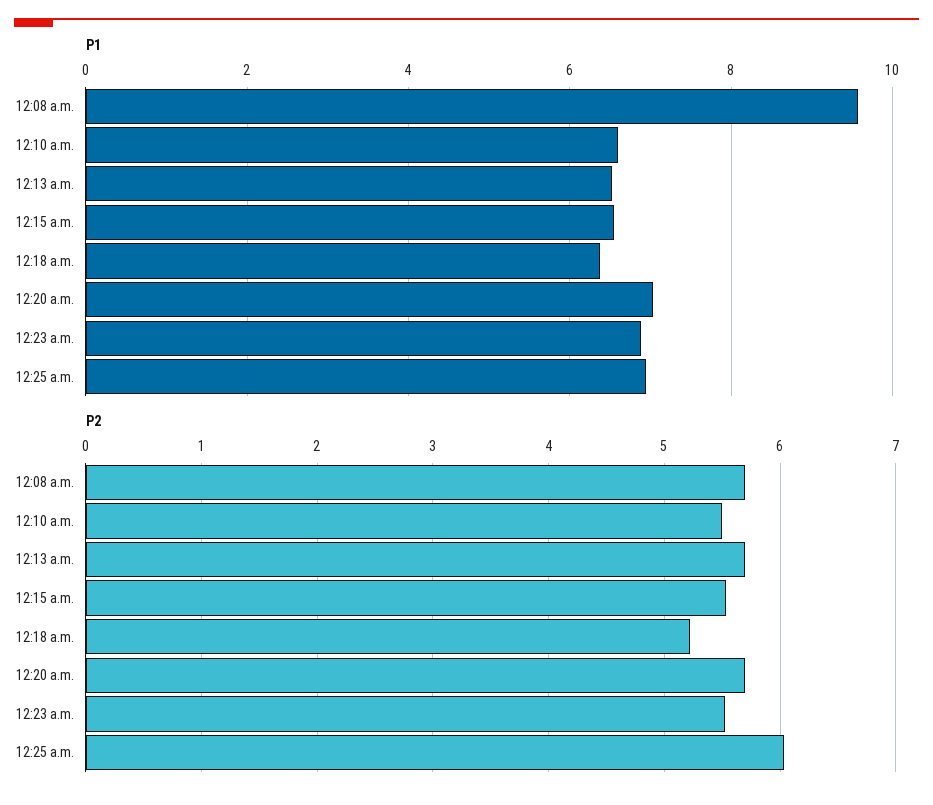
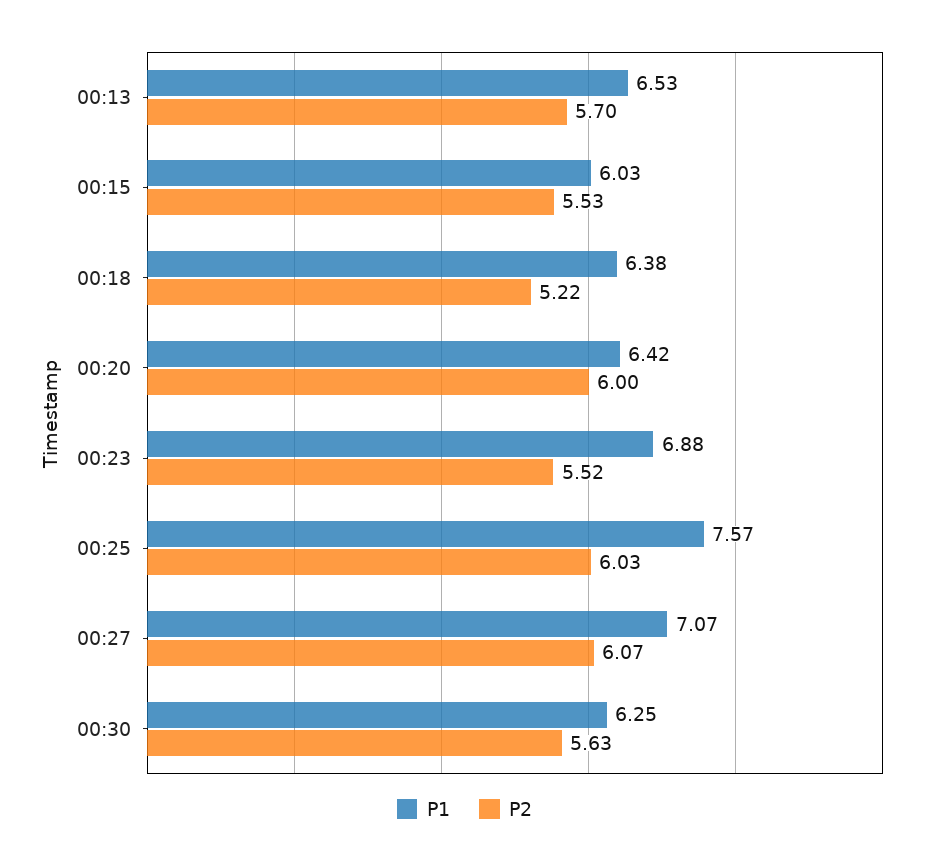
P1, 12:08 a.m.: 9.6 -> none
P1, 12:10 a.m.: 6.6 -> none
P1, 12:15 a.m.: 6.6 -> 6.03
P1, 12:20 a.m.: 7 -> 6.42
P1, 12:25 a.m.: 7 -> 7.57
P2, 12:08 a.m.: 5.7 -> none
P2, 12:10 a.m.: 5.5 -> none
P2, 12:20 a.m.: 5.7 -> 6
P1, 00:27: none -> 7.07
P2, 00:27: none -> 6.07
P1, 00:30: none -> 6.25
P2, 00:30: none -> 5.63

